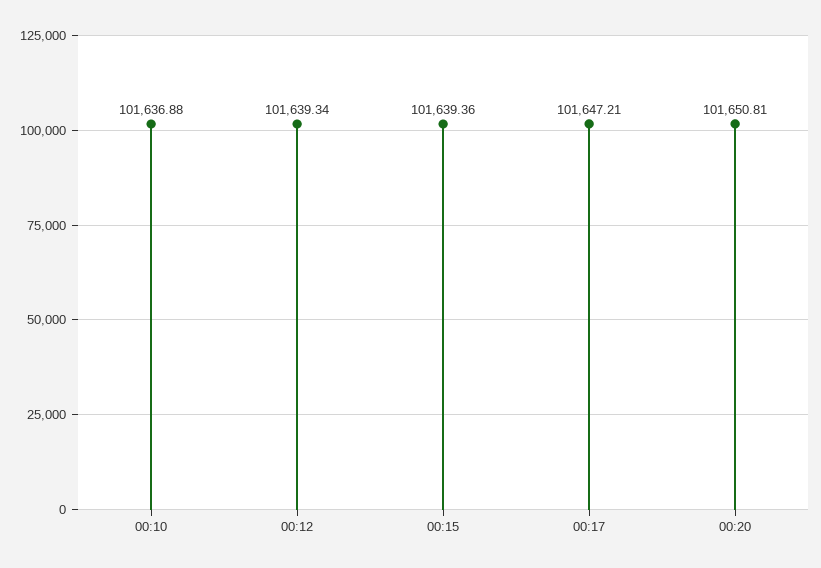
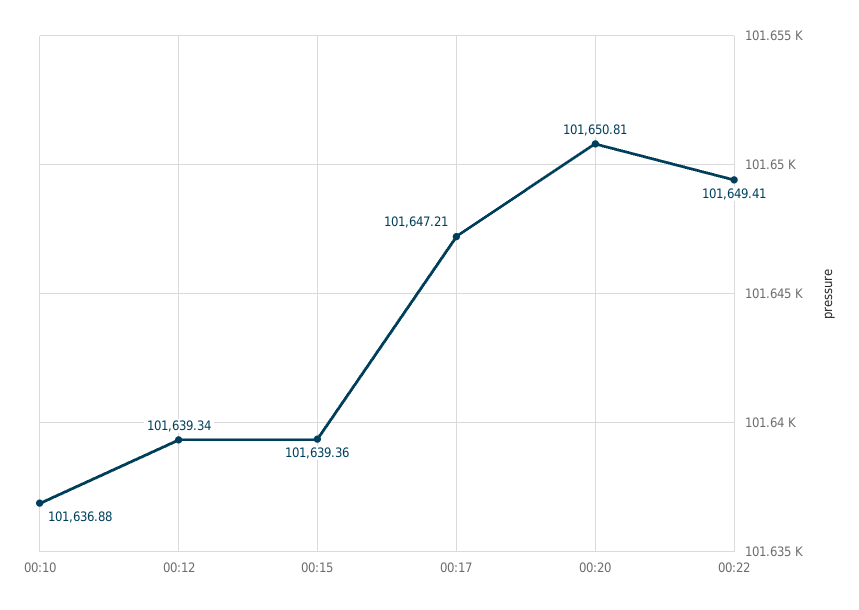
00:22: none -> 101649.41

